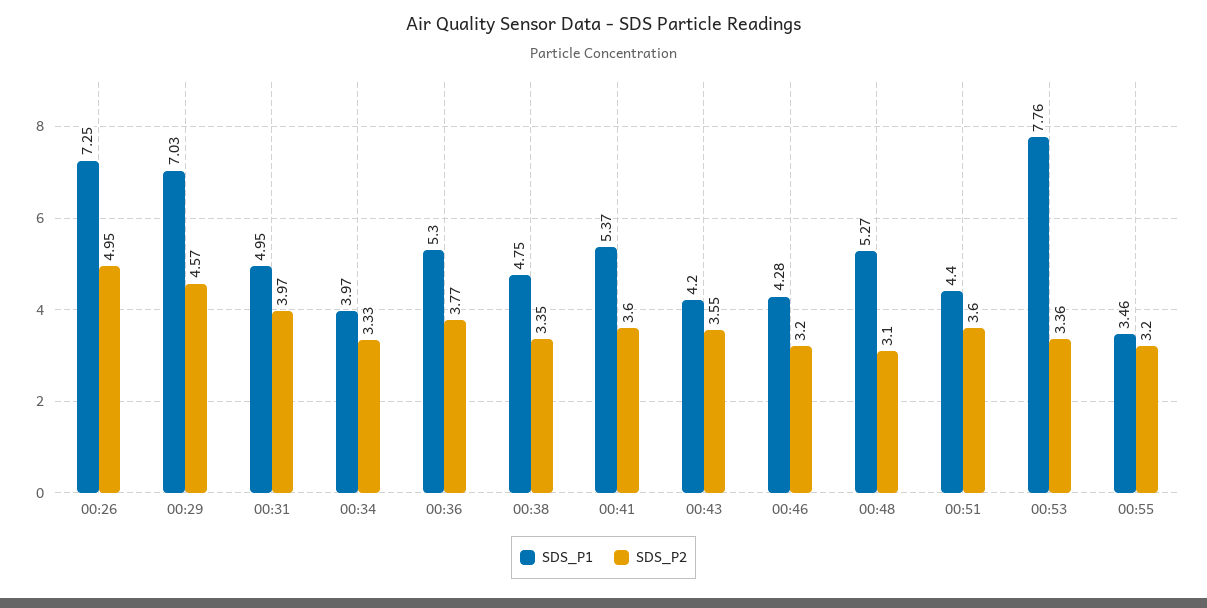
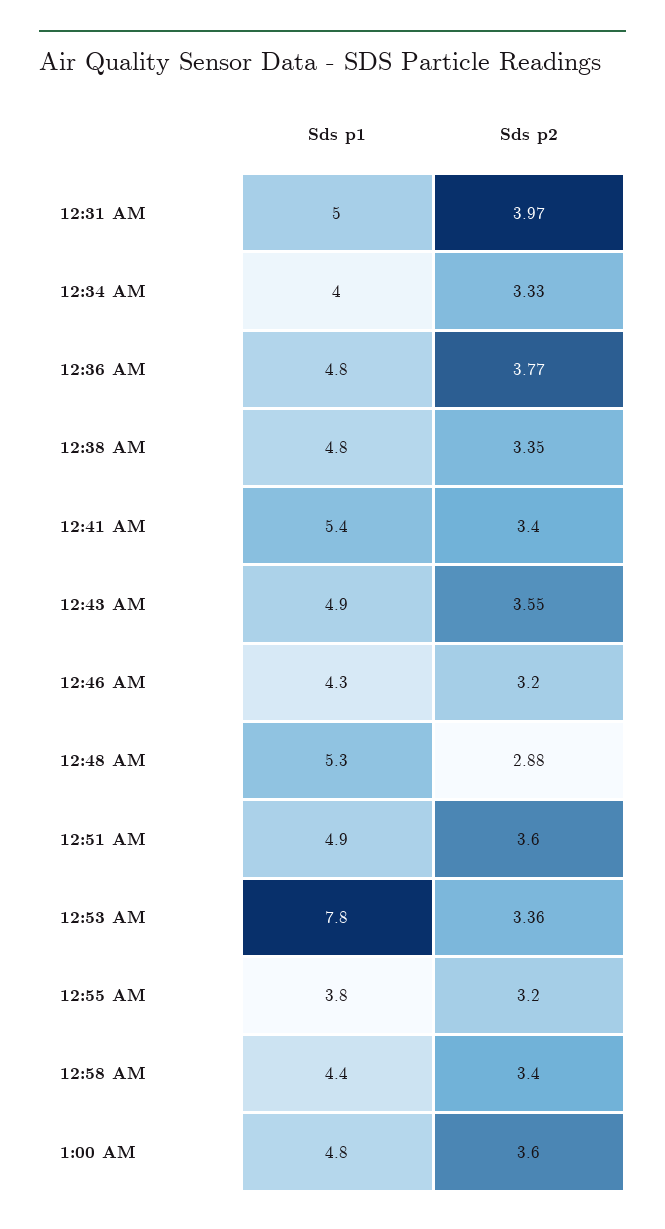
SDS_P1, 00:26: 7.25 -> none
SDS_P2, 00:26: 4.95 -> none
SDS_P1, 00:29: 7.03 -> none
SDS_P2, 00:29: 4.57 -> none
SDS_P1, 00:36: 5.3 -> 4.8
SDS_P2, 00:41: 3.6 -> 3.4
SDS_P1, 00:43: 4.2 -> 4.9
SDS_P2, 00:48: 3.1 -> 2.88
SDS_P1, 00:51: 4.4 -> 4.9
SDS_P1, 00:55: 3.46 -> 3.8
SDS_P1, 12:58 AM: none -> 4.4
SDS_P2, 12:58 AM: none -> 3.4
SDS_P1, 1:00 AM: none -> 4.8
SDS_P2, 1:00 AM: none -> 3.6

